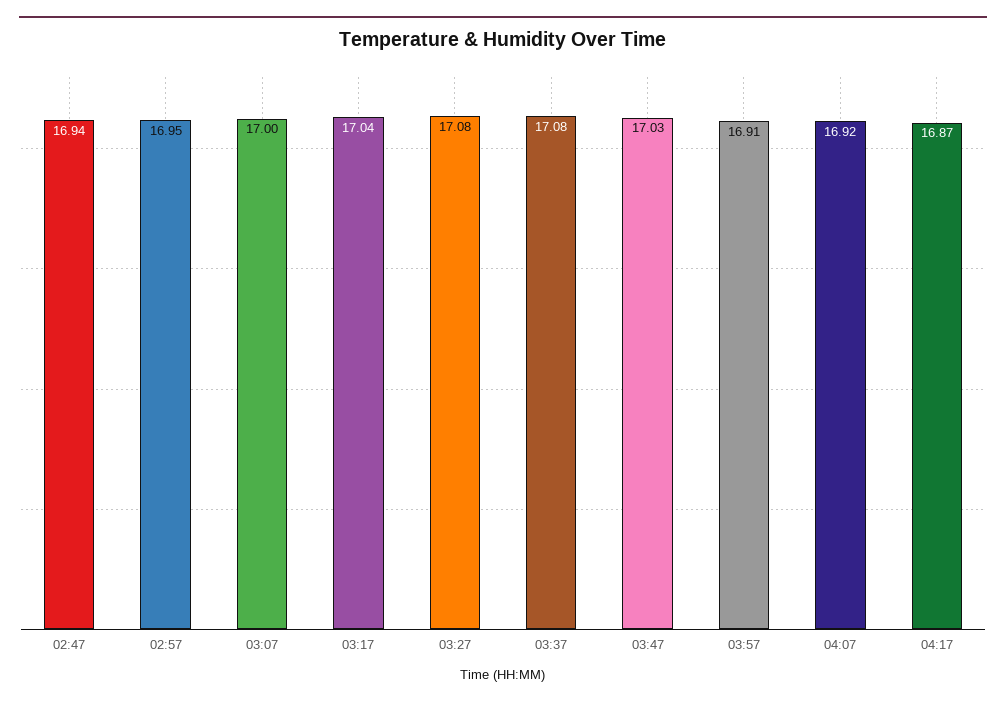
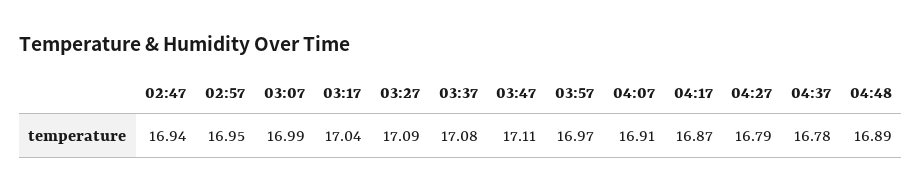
03:07: 17 -> 16.99
03:27: 17.08 -> 17.09
03:47: 17.03 -> 17.11
03:57: 16.91 -> 16.97
04:07: 16.92 -> 16.91
04:27: none -> 16.79
04:37: none -> 16.78
04:48: none -> 16.89

